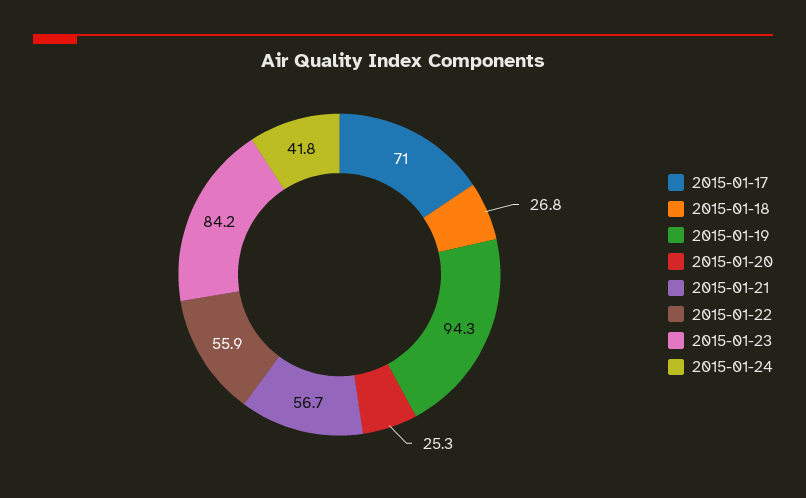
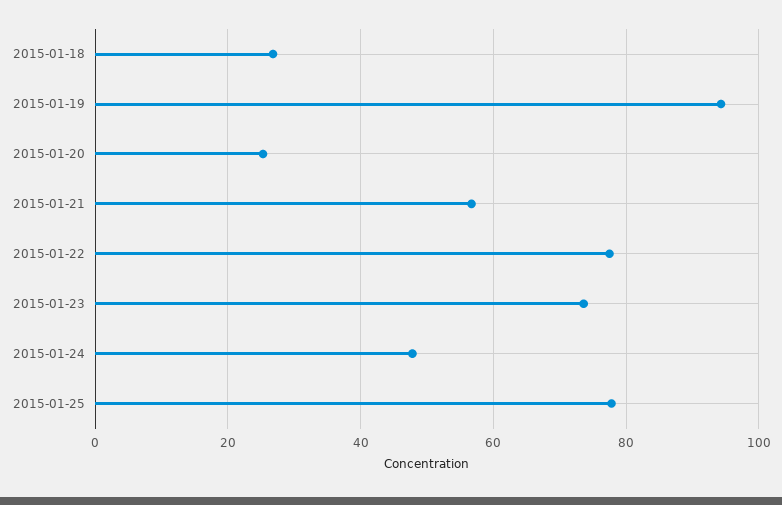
2015-01-17: 71 -> none
2015-01-22: 55.9 -> 78
2015-01-23: 84.2 -> 74
2015-01-24: 41.8 -> 48
2015-01-25: none -> 78

